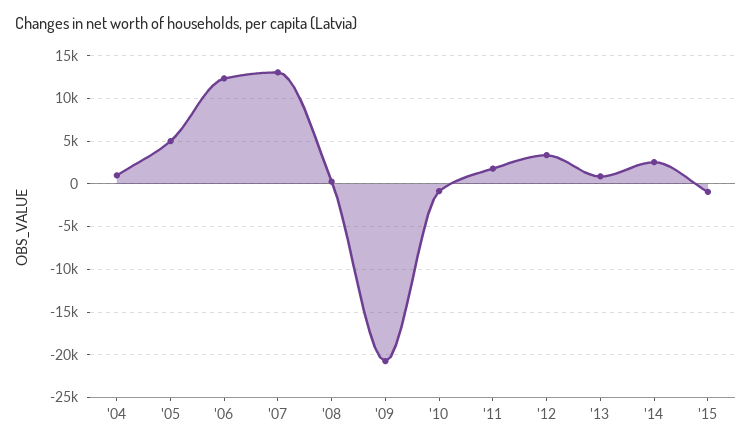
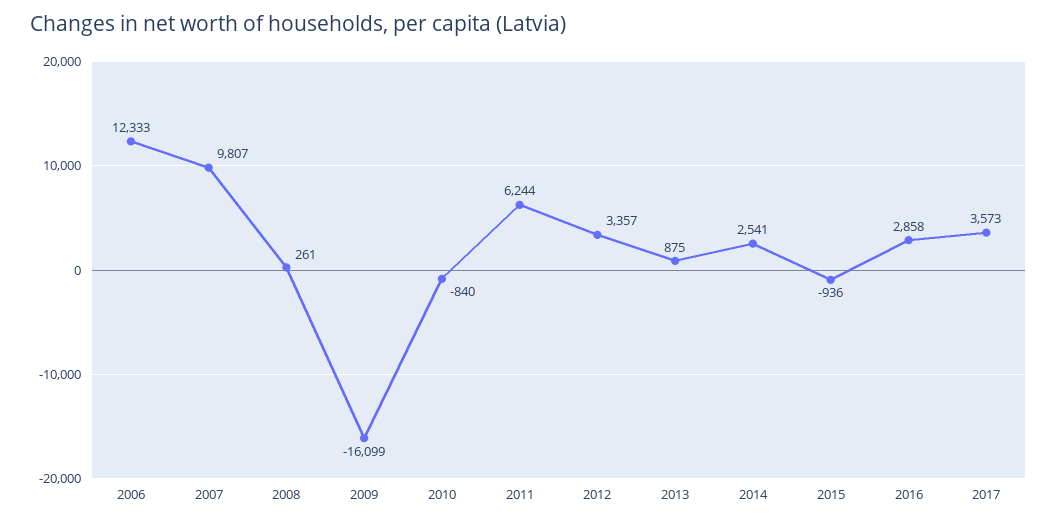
'04: 1000 -> none
'05: 5000 -> none
'07: 13000 -> 9807
'09: -21000 -> -16099
'11: 2000 -> 6244
2016: none -> 2858
2017: none -> 3573

